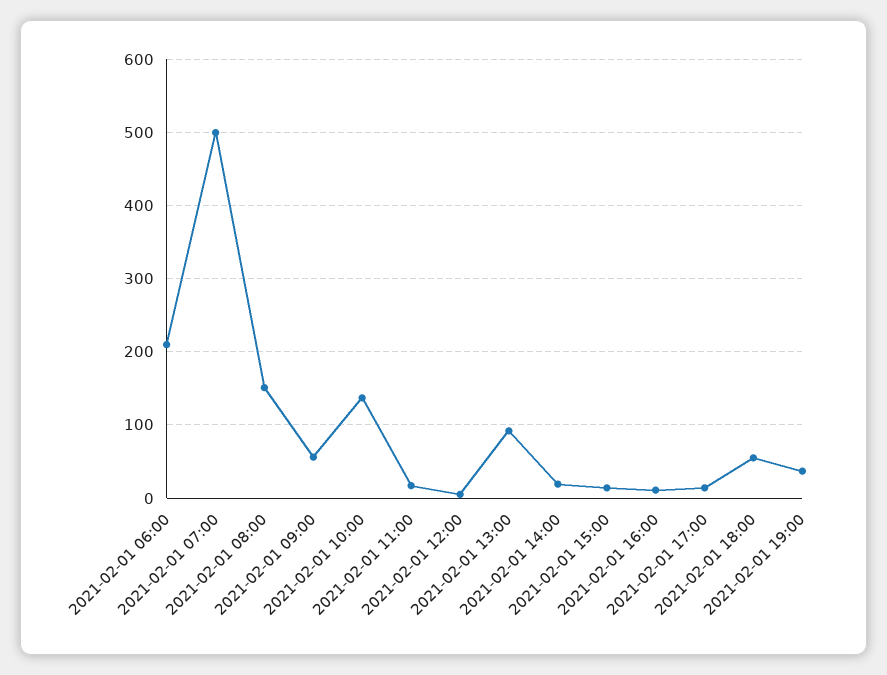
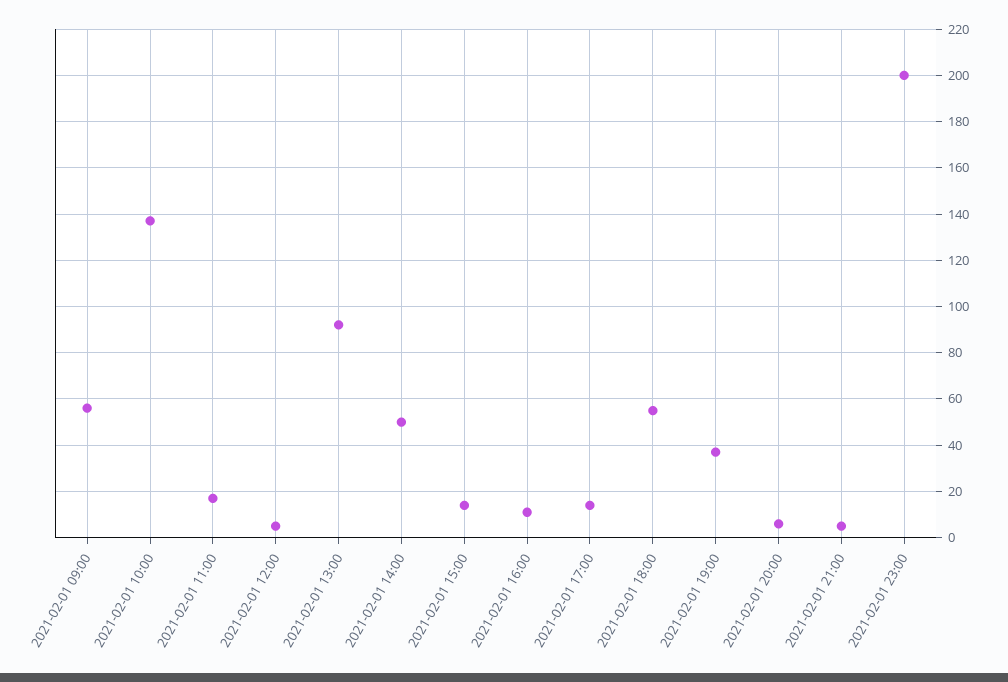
2021-02-01 06:00: 210 -> none
2021-02-01 07:00: 500 -> none
2021-02-01 08:00: 150 -> none
2021-02-01 14:00: 20 -> 50
2021-02-01 20:00: none -> 5
2021-02-01 21:00: none -> 5
2021-02-01 23:00: none -> 200

